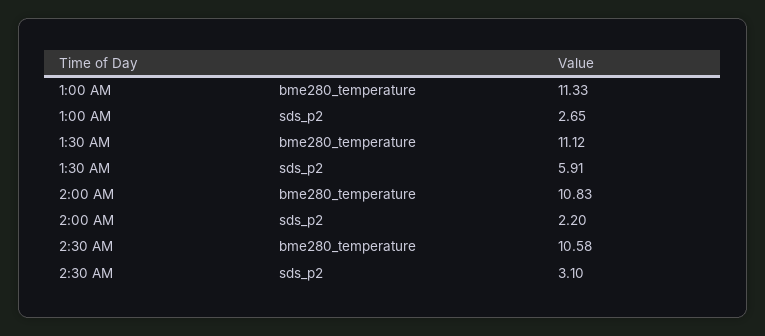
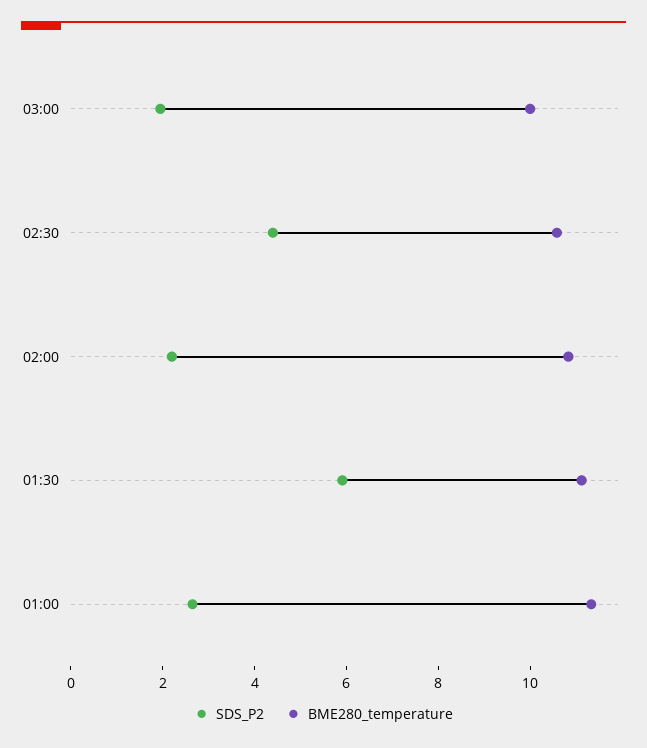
sds_p2, 2:30 AM: 3.1 -> 4.5
sds_p2, 03:00: none -> 2
bme280_temperature, 03:00: none -> 10

